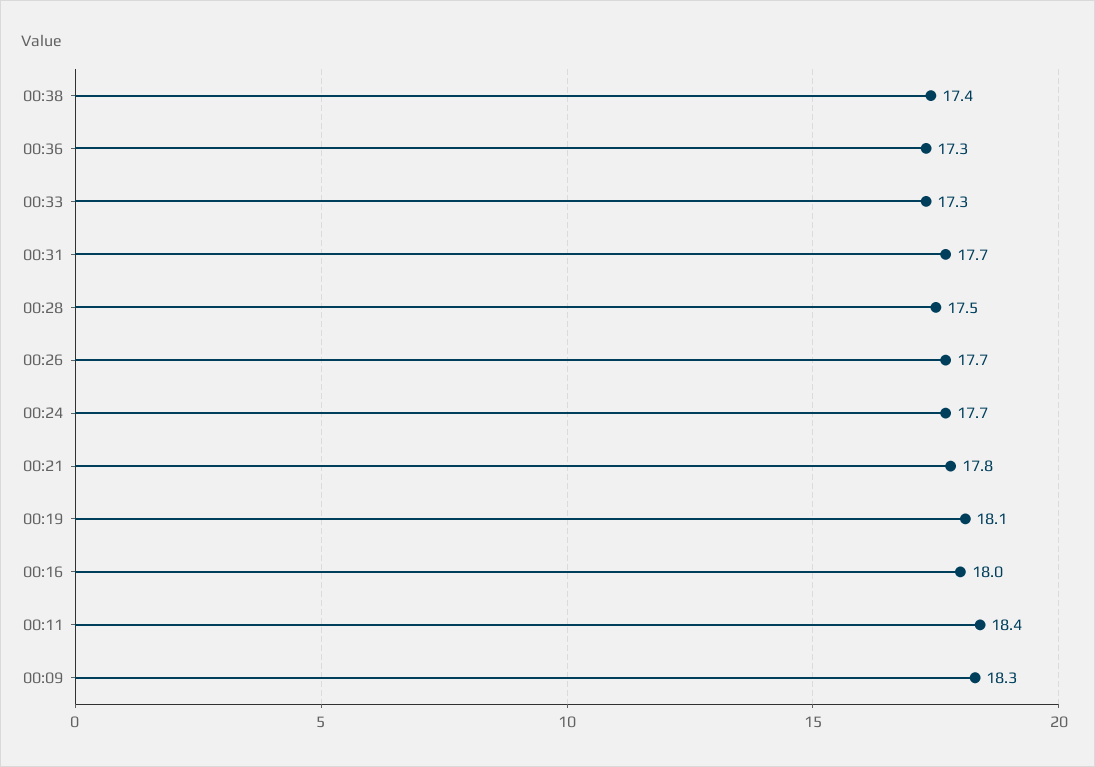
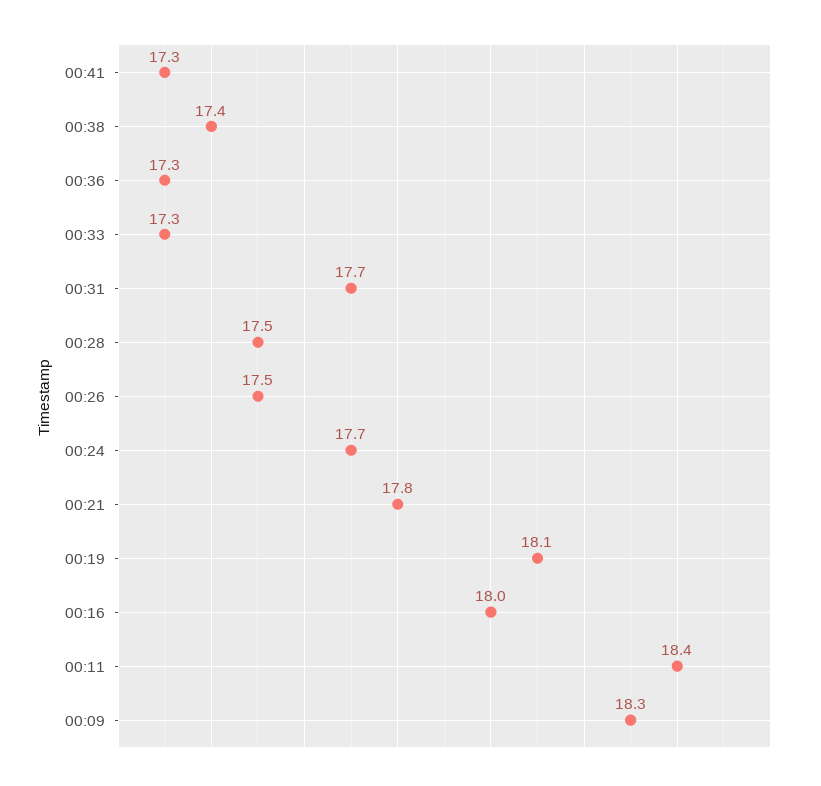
00:26: 17.7 -> 17.5
00:41: none -> 17.3

